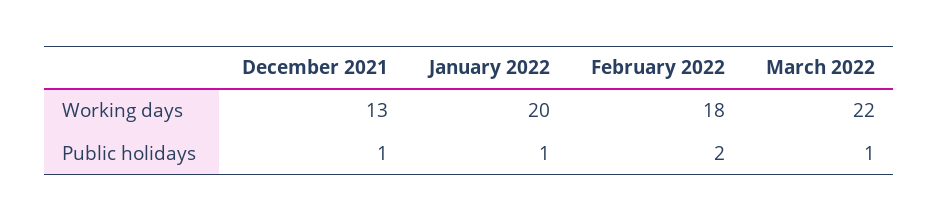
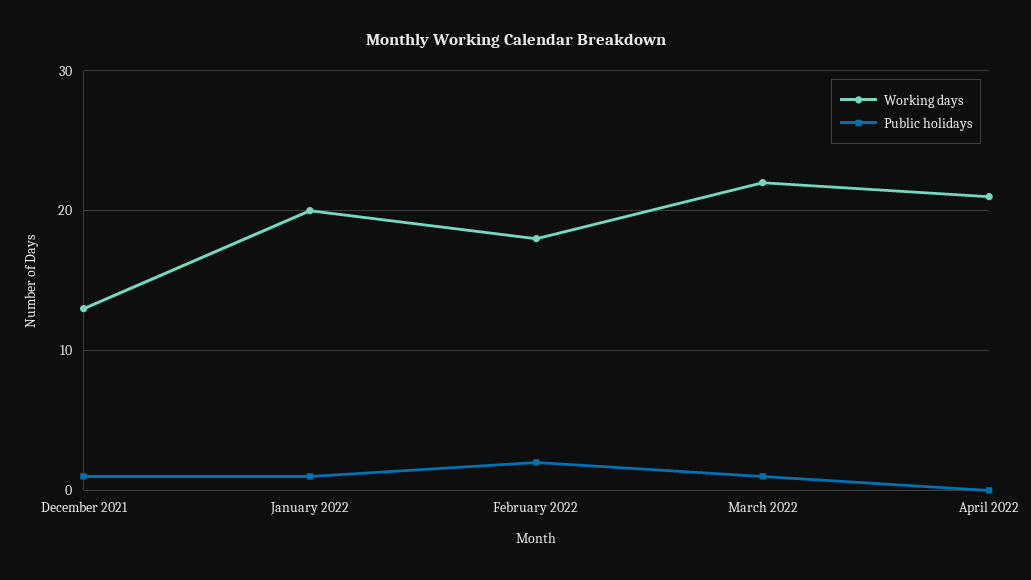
Working days, April 2022: none -> 21
Public holidays, April 2022: none -> 0

